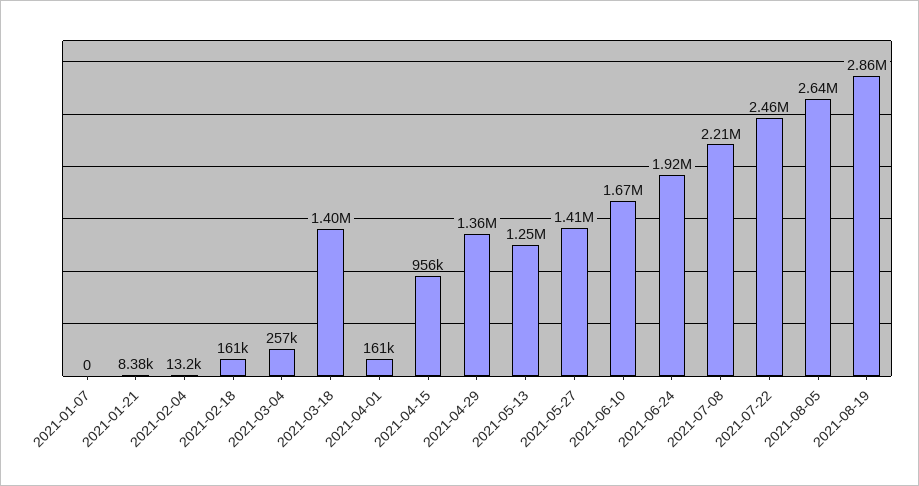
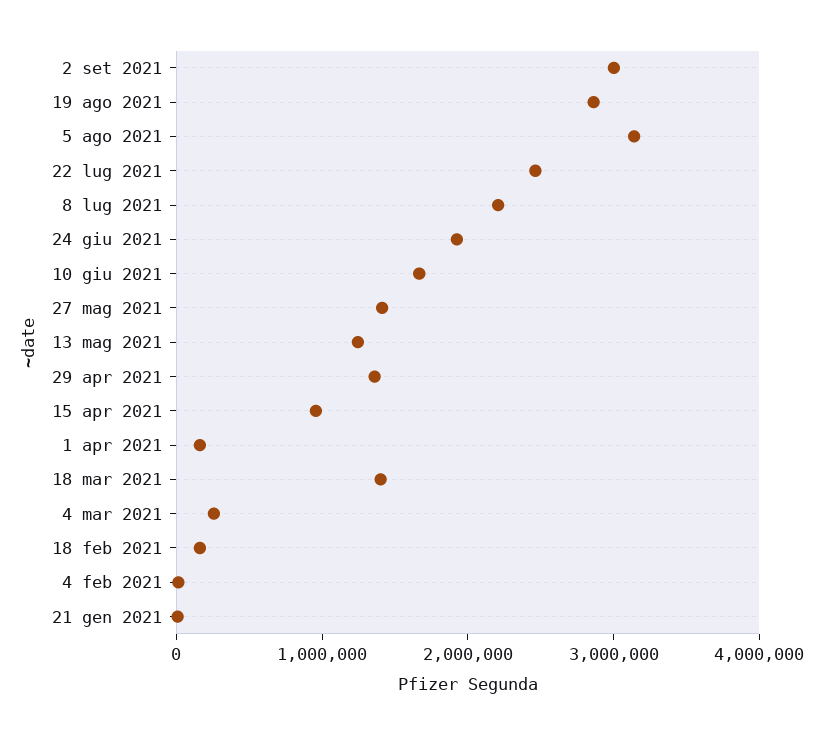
2021-01-07: 0 -> none
2021-08-05: 2640000 -> 3200000
2 set 2021: none -> 3000000

